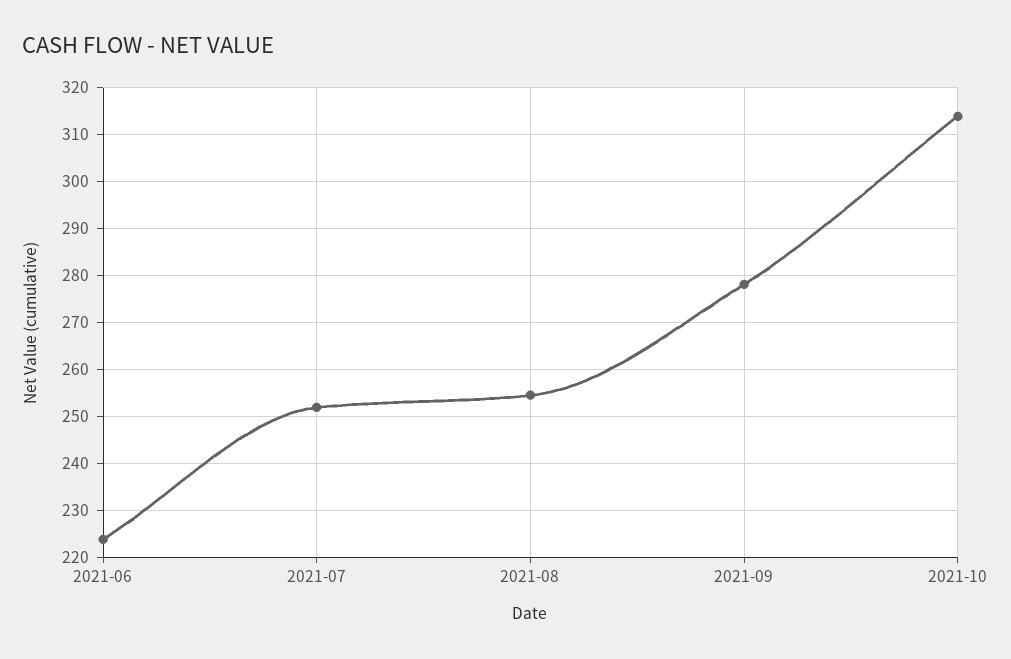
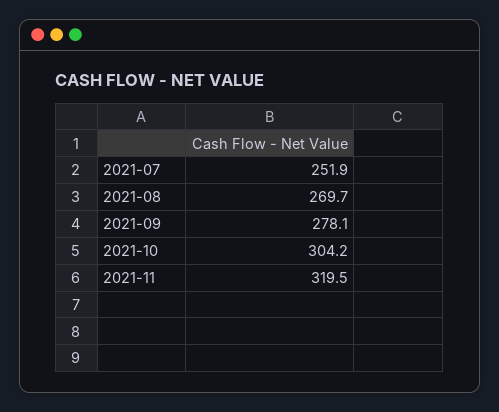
2021-06: 224 -> none
2021-08: 254 -> 269.7
2021-10: 314 -> 304.2
2021-11: none -> 319.5

